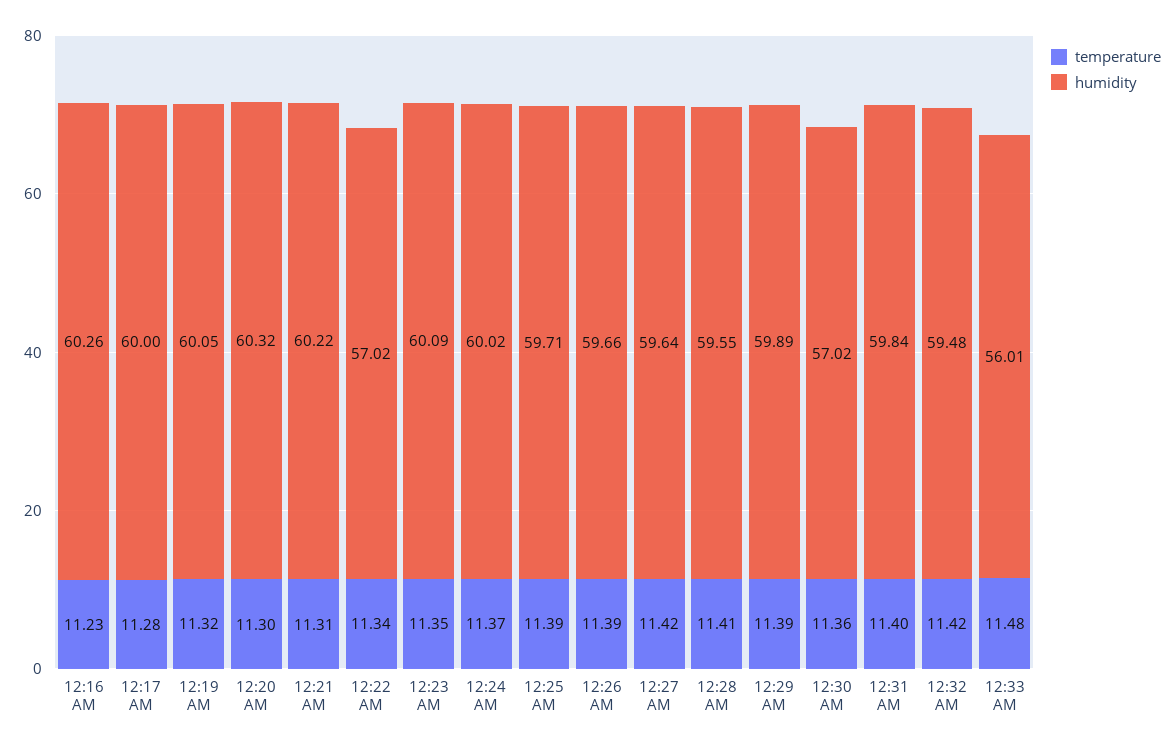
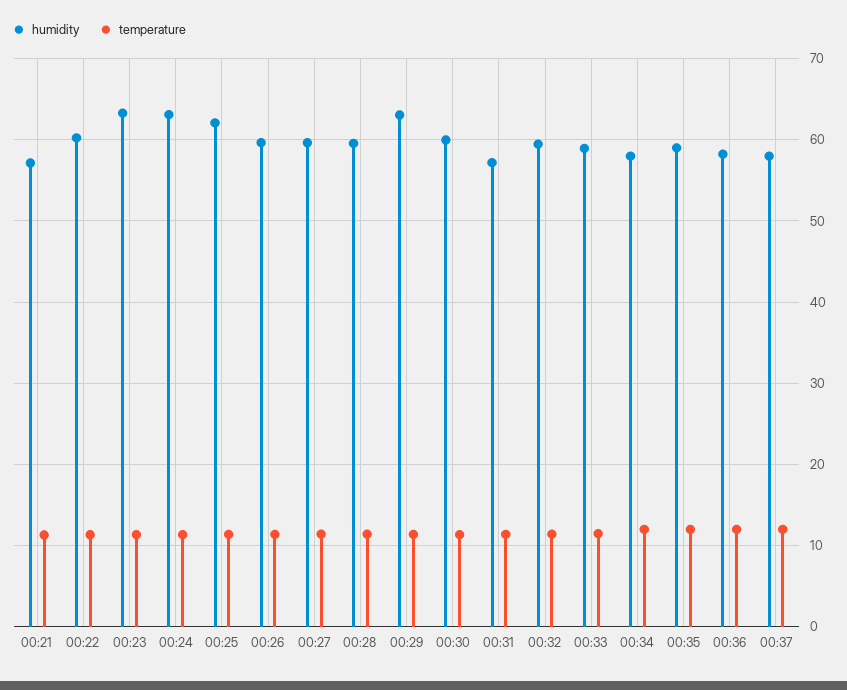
temperature, 12:16 AM: 11.23 -> none
humidity, 12:16 AM: 60.26 -> none
temperature, 12:17 AM: 11.28 -> none
humidity, 12:17 AM: 60 -> none
temperature, 12:19 AM: 11.32 -> none
humidity, 12:19 AM: 60.05 -> none
temperature, 12:20 AM: 11.3 -> none
humidity, 12:20 AM: 60.32 -> none
humidity, 12:21 AM: 60.22 -> 57
humidity, 12:22 AM: 57.02 -> 60
humidity, 12:23 AM: 60.09 -> 63
humidity, 12:24 AM: 60.02 -> 63
humidity, 12:25 AM: 59.71 -> 62
humidity, 12:29 AM: 59.89 -> 63
humidity, 12:30 AM: 57.02 -> 60
humidity, 12:31 AM: 59.84 -> 57
humidity, 12:33 AM: 56.01 -> 59
humidity, 00:34: none -> 58
temperature, 00:34: none -> 12
humidity, 00:35: none -> 59
temperature, 00:35: none -> 12
humidity, 00:36: none -> 58
temperature, 00:36: none -> 12
humidity, 00:37: none -> 58
temperature, 00:37: none -> 12

